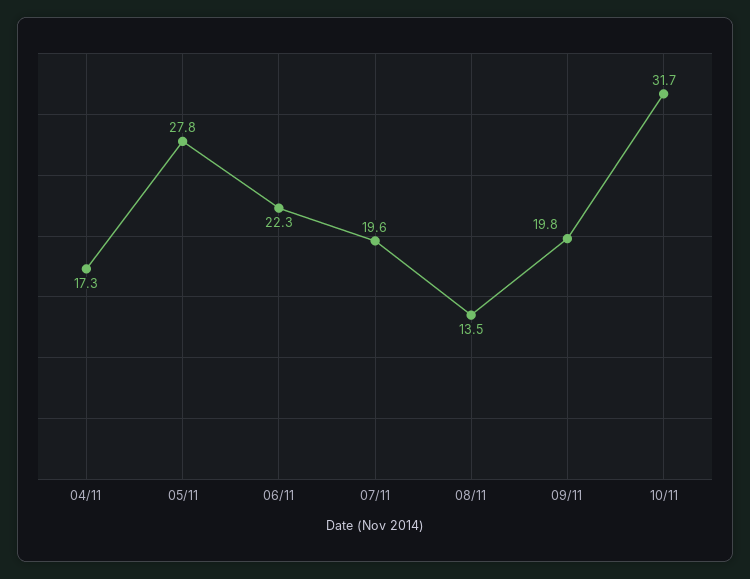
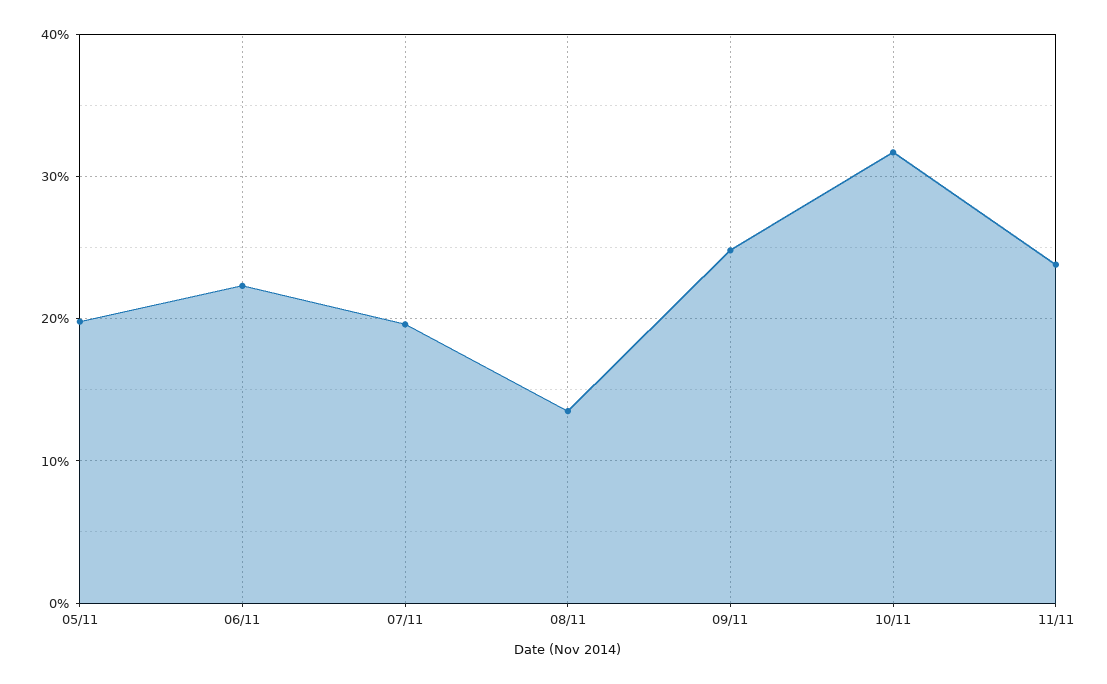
04/11: 17.3 -> none
05/11: 27.8 -> 20
09/11: 19.8 -> 25
11/11: none -> 24

